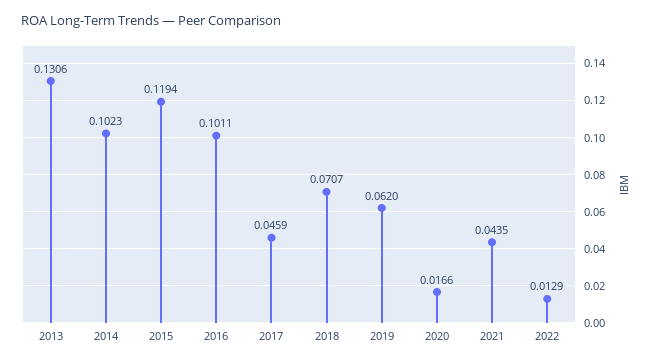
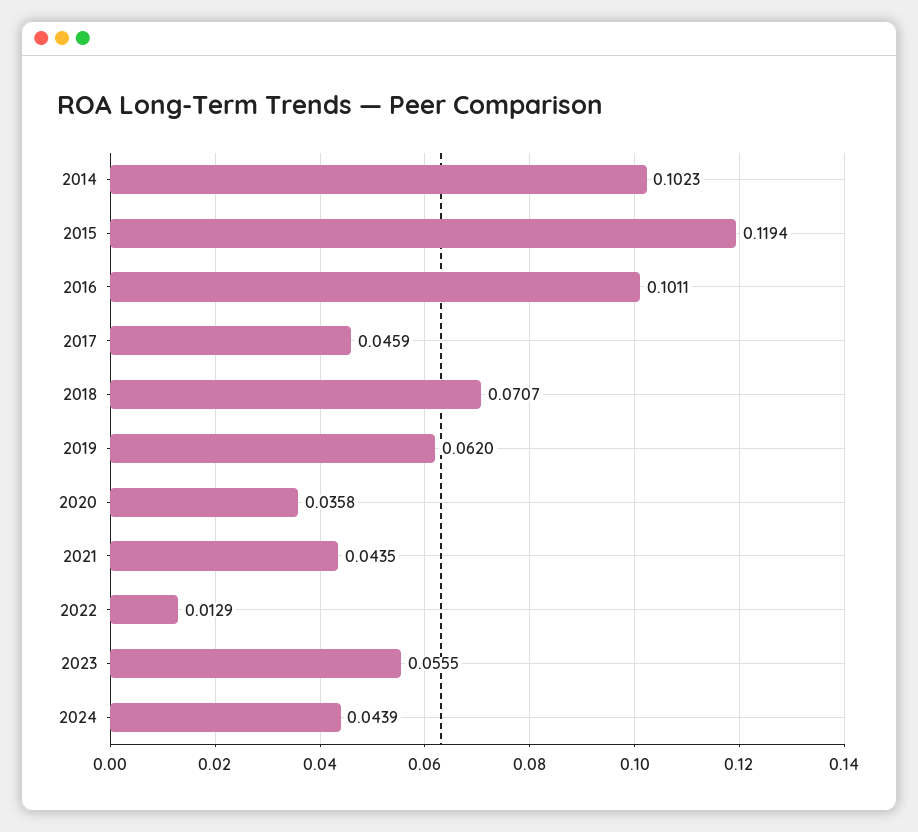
2013: 0.1306 -> none
2020: 0.0166 -> 0.0358
2023: none -> 0.0555
2024: none -> 0.0439

